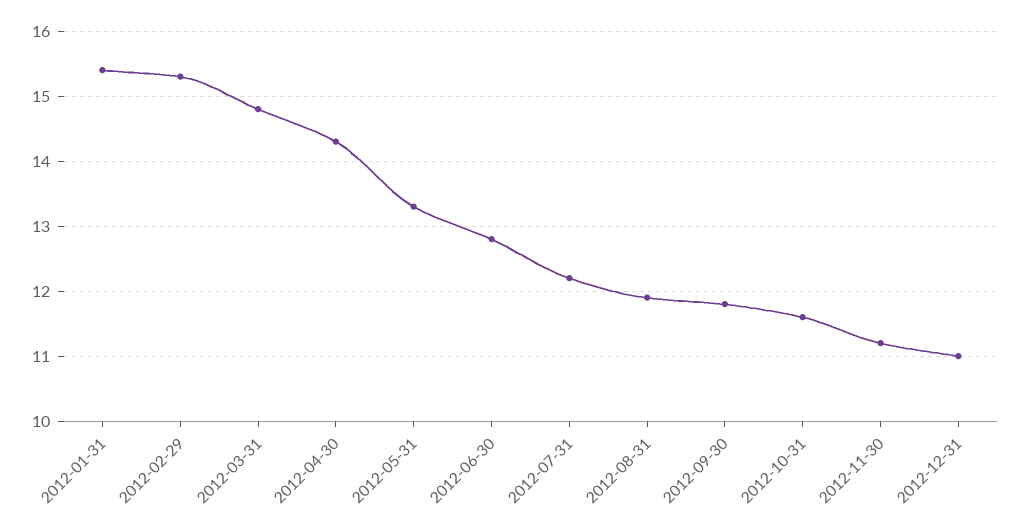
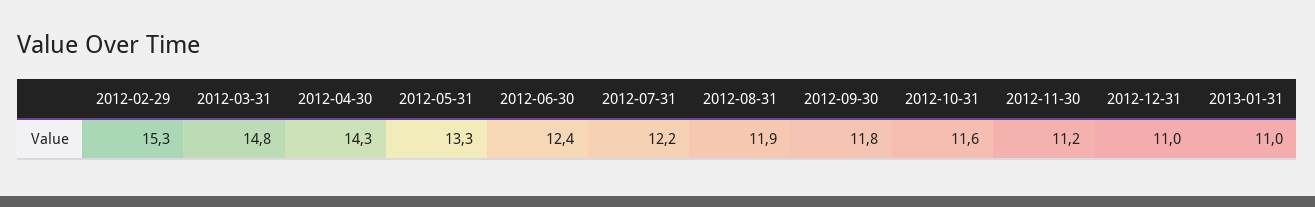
2012-01-31: 15.4 -> none
2012-06-30: 12.8 -> 12.4
2013-01-31: none -> 11

